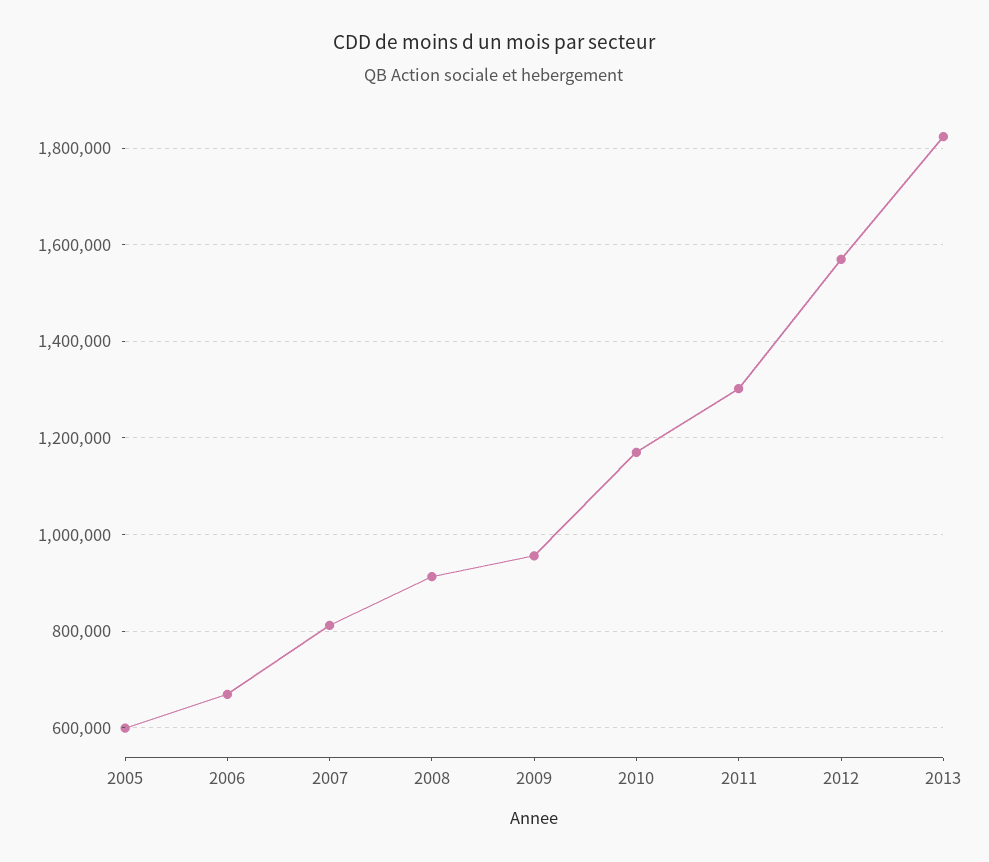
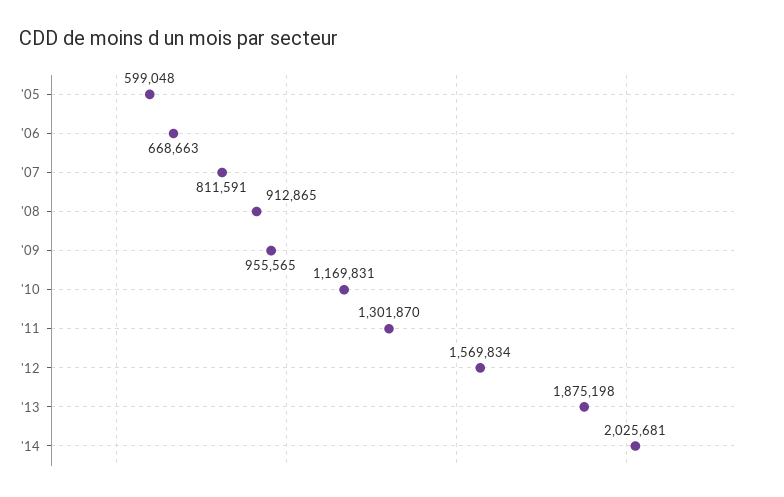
2013: 1820000 -> 1875198
'14: none -> 2025681

